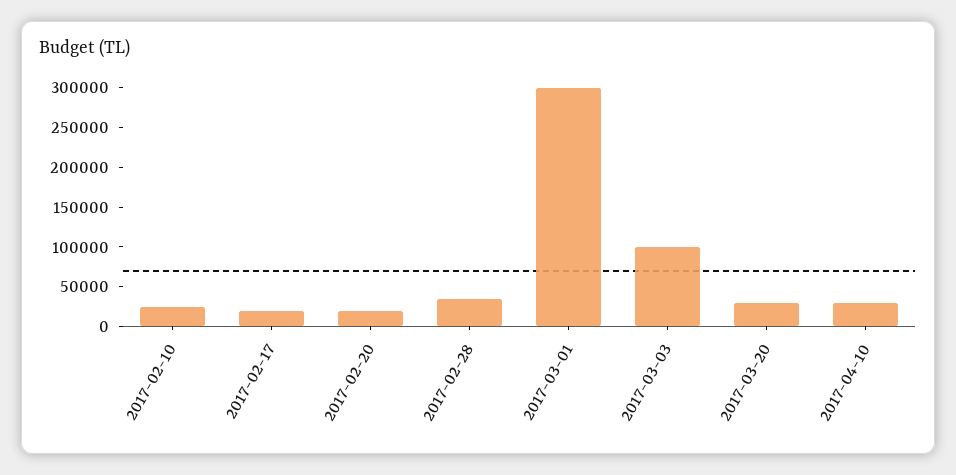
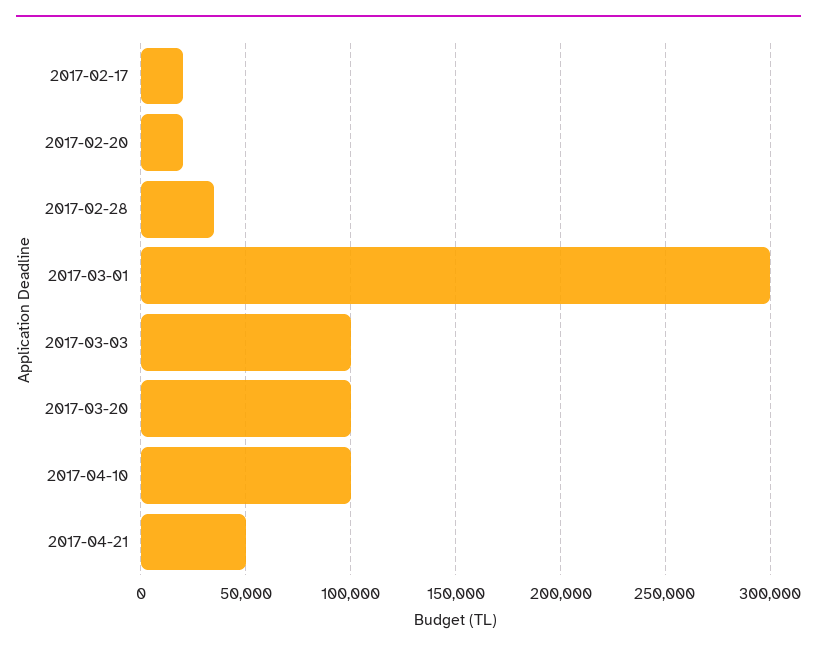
2017-02-10: 25000 -> none
2017-03-20: 25000 -> 100000
2017-04-10: 25000 -> 100000
2017-04-21: none -> 50000

